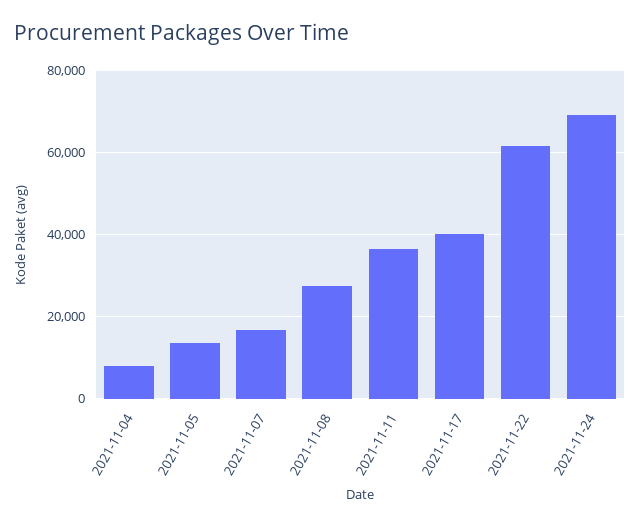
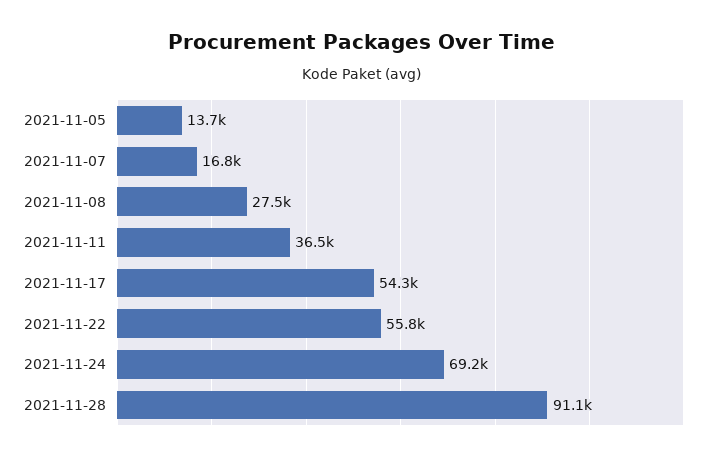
2021-11-04: 8000 -> none
2021-11-17: 40000 -> 54300
2021-11-22: 62000 -> 55800
2021-11-28: none -> 91100

